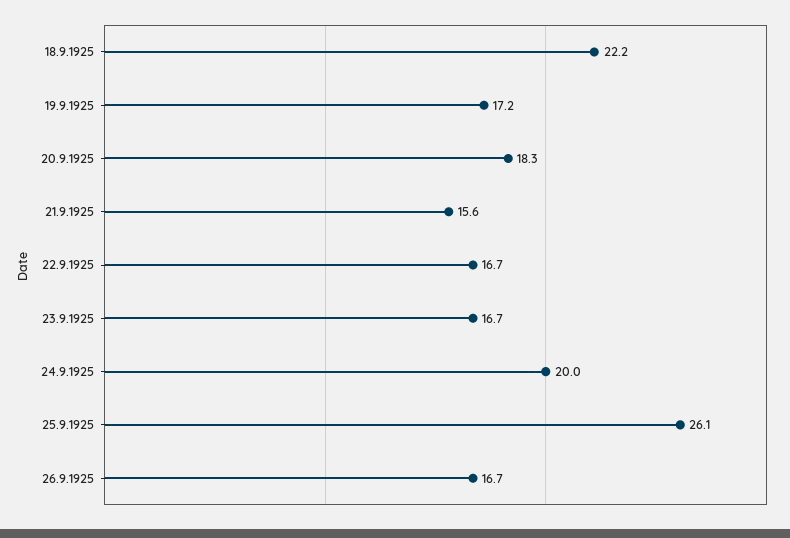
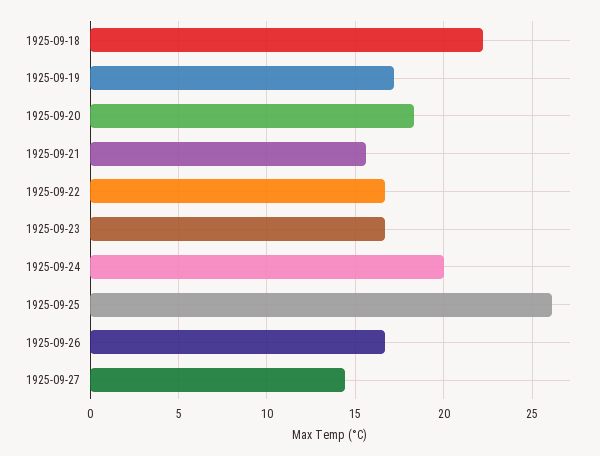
1925-09-27: none -> 14.5

